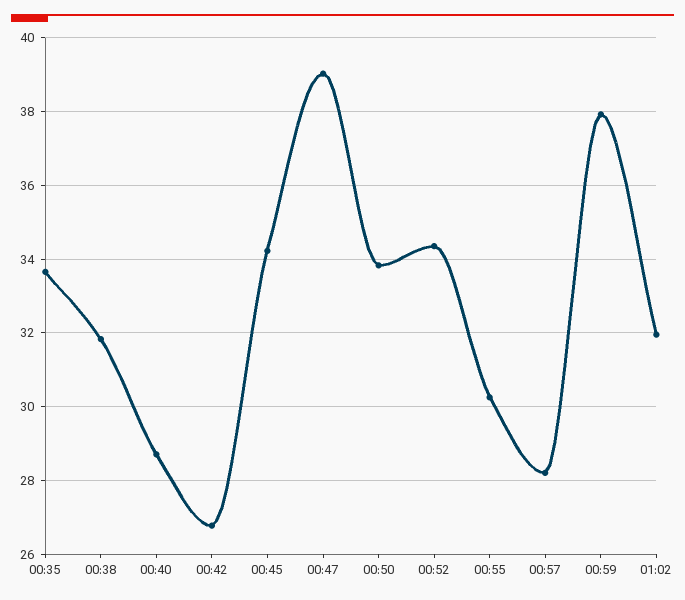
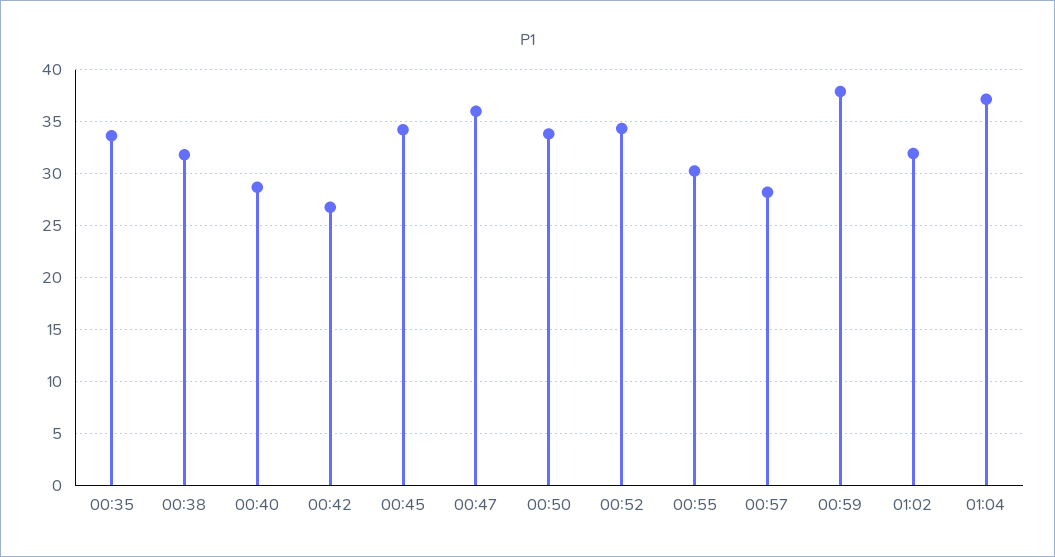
00:47: 39 -> 36
01:04: none -> 37

